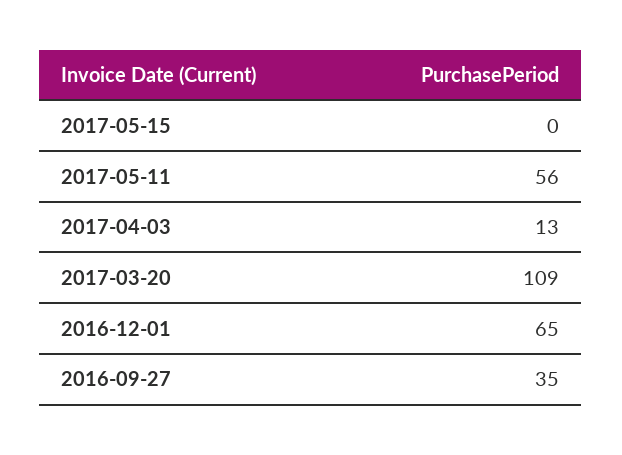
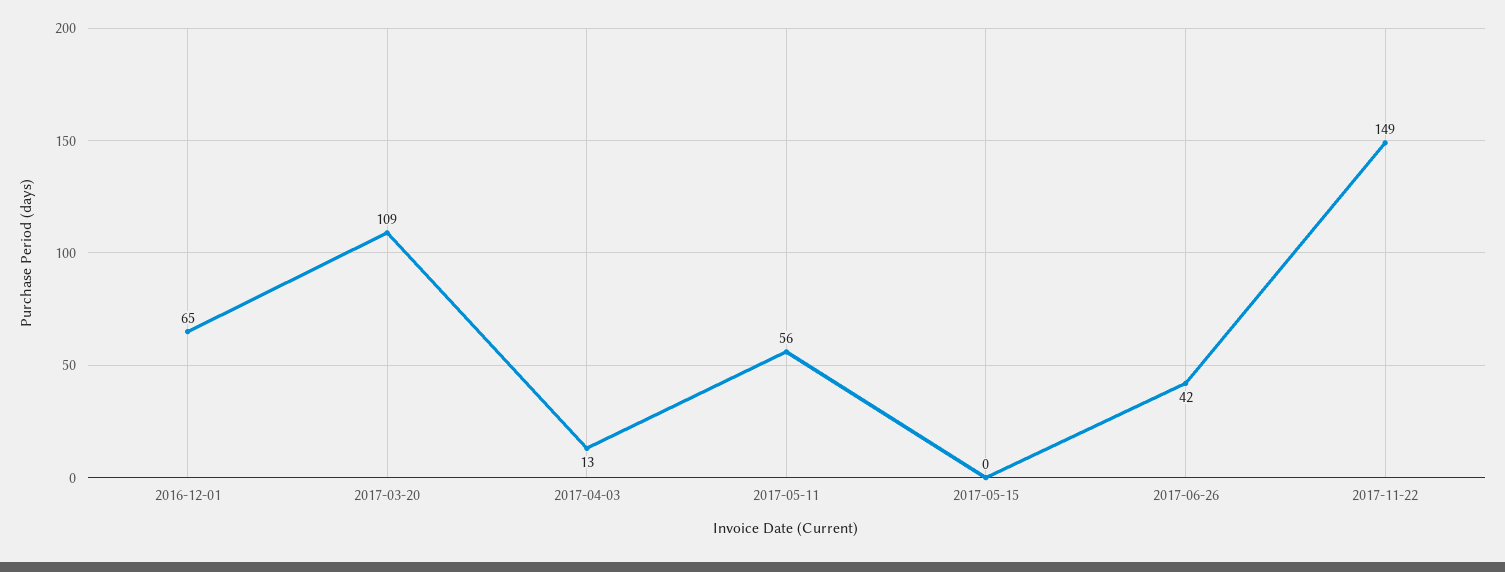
2016-09-27: 35 -> none
2017-06-26: none -> 42
2017-11-22: none -> 149

